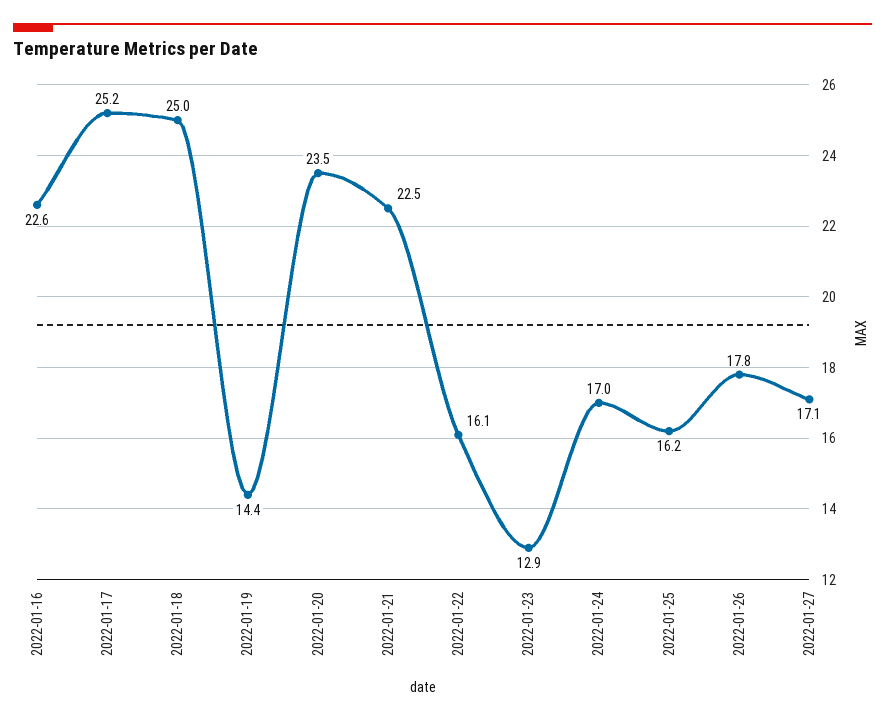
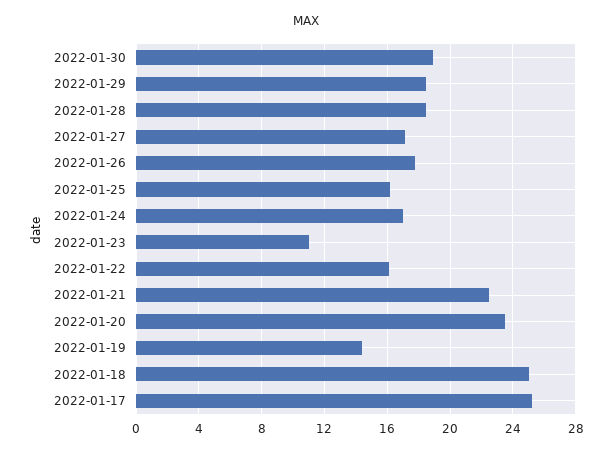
2022-01-16: 22.6 -> none
2022-01-23: 12.9 -> 11
2022-01-30: none -> 19
2022-01-29: none -> 18.5
2022-01-28: none -> 18.5

